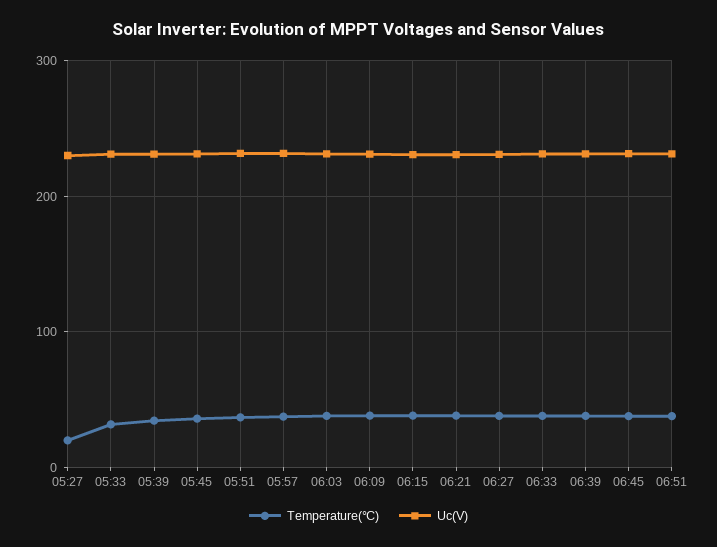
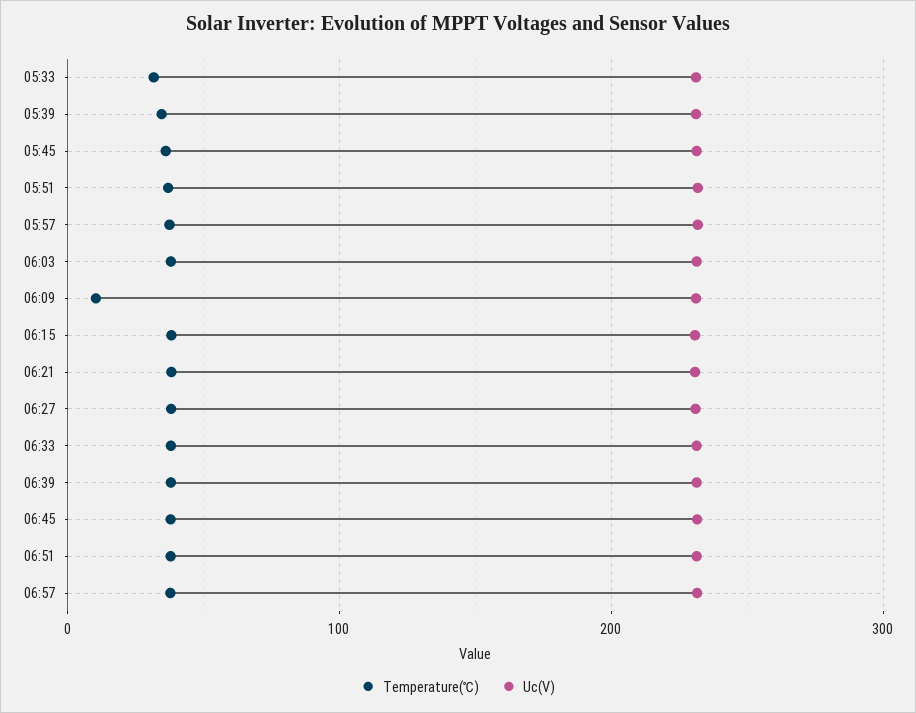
Temperature(℃), 05:27: 20 -> none
Uc(V), 05:27: 230 -> none
Temperature(℃), 06:09: 40 -> 10
Temperature(℃), 06:57: none -> 40
Uc(V), 06:57: none -> 230

